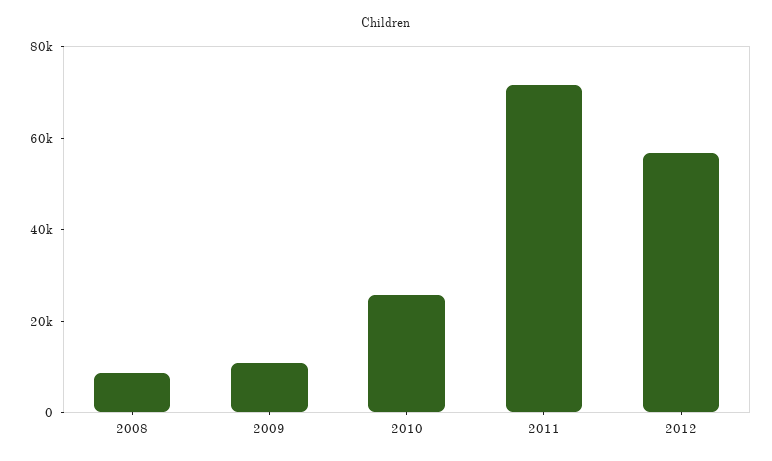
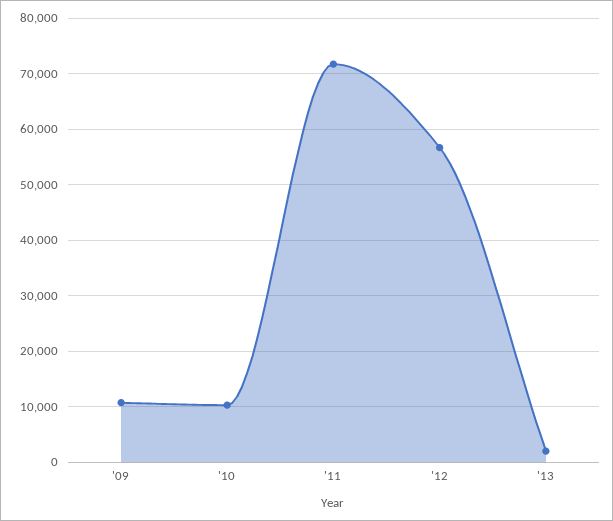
2008: 10000 -> none
2010: 25000 -> 10000
'13: none -> 2000

